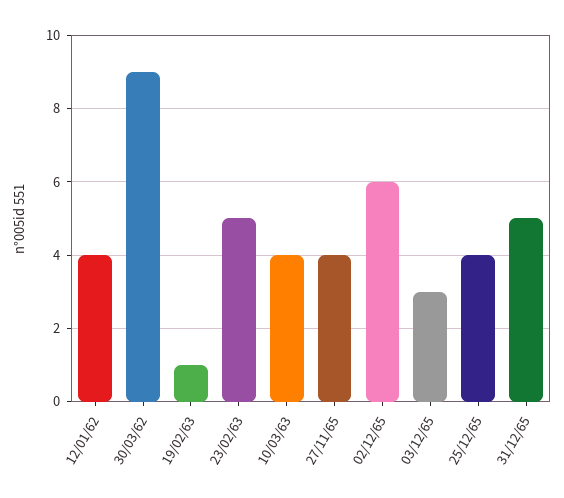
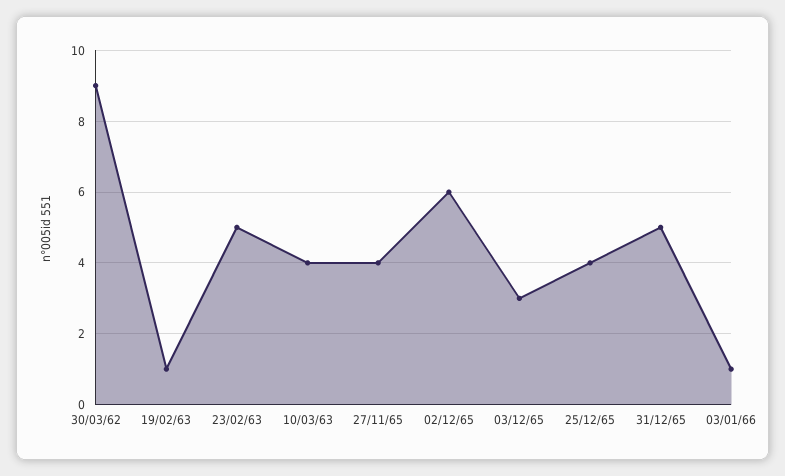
12/01/62: 4 -> none
03/01/66: none -> 1

